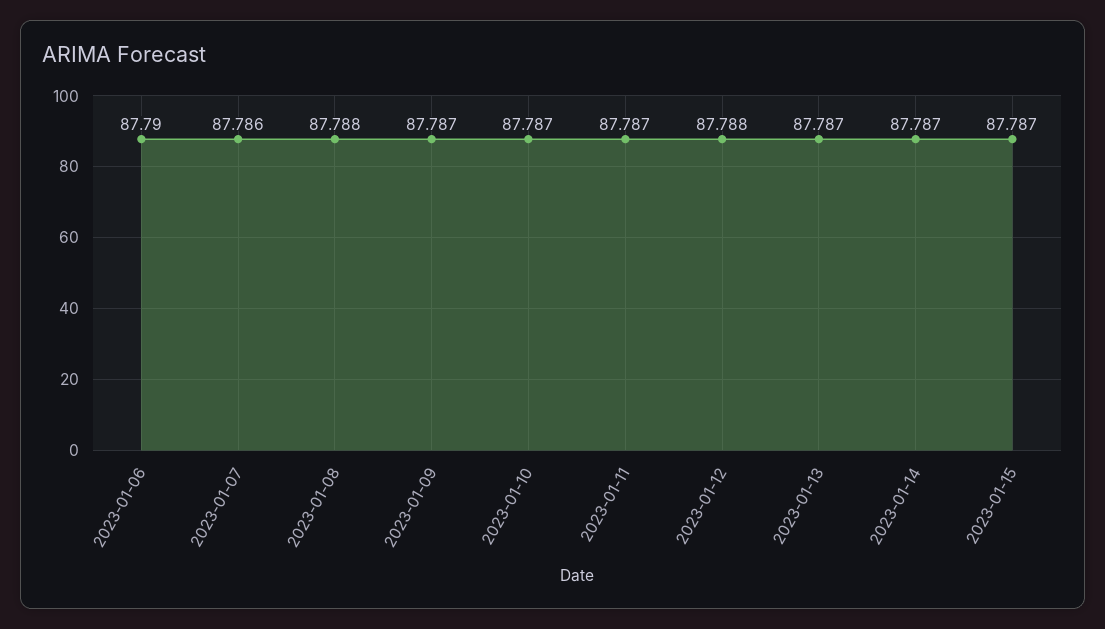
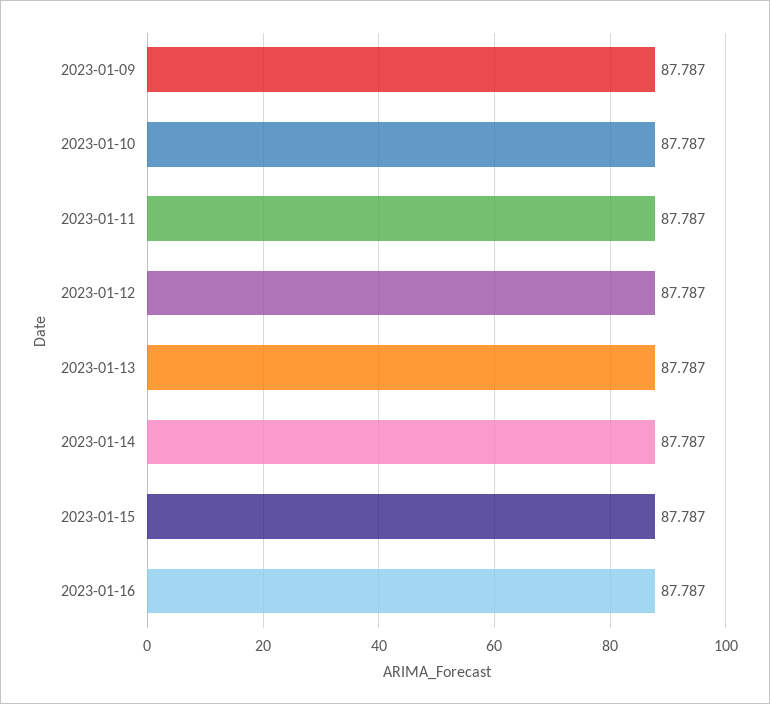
2023-01-06: 87.79 -> none
2023-01-07: 87.786 -> none
2023-01-08: 87.788 -> none
2023-01-12: 87.788 -> 87.787
2023-01-16: none -> 87.787

